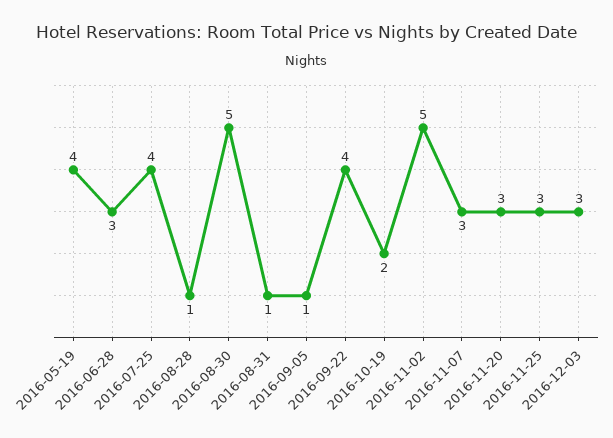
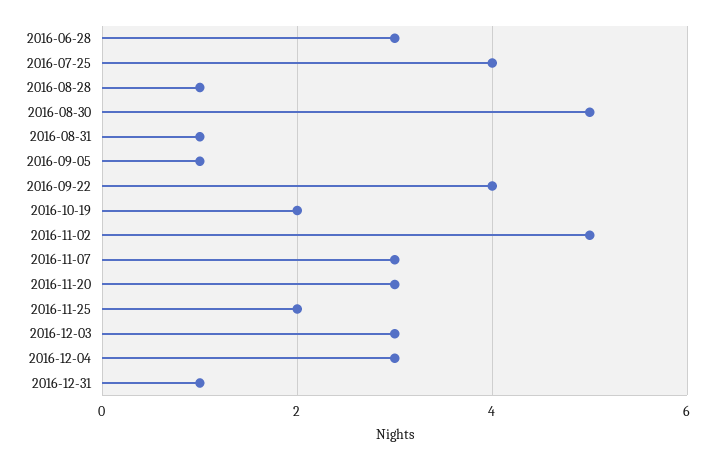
2016-05-19: 4 -> none
2016-11-25: 3 -> 2
2016-12-04: none -> 3
2016-12-31: none -> 1

